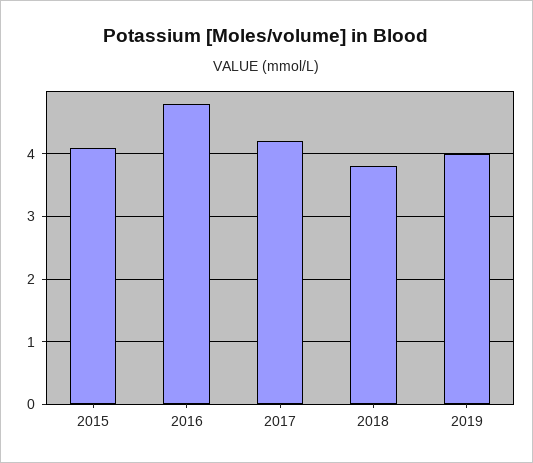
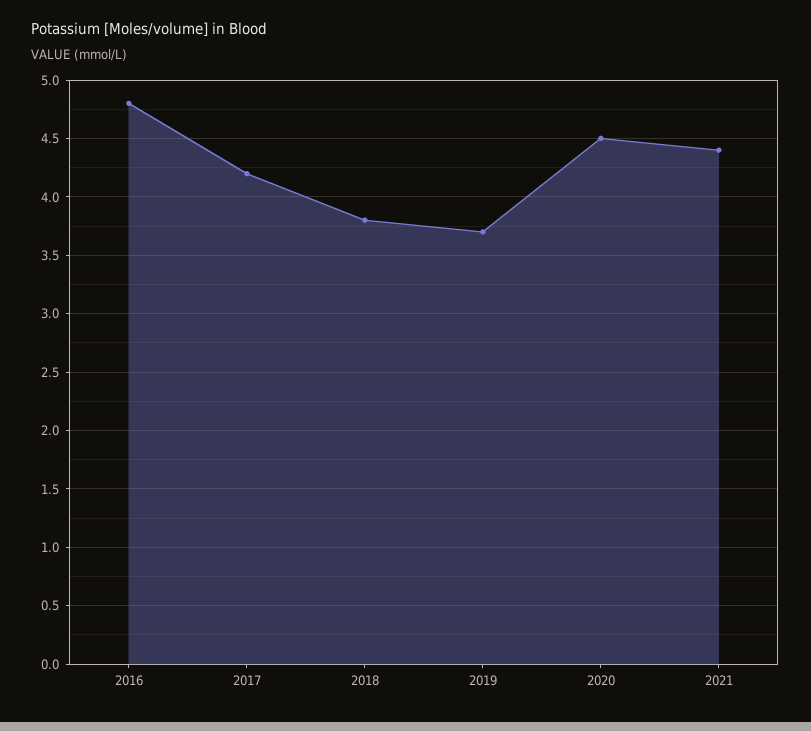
2015: 4.1 -> none
2019: 4 -> 3.7
2020: none -> 4.5
2021: none -> 4.4

